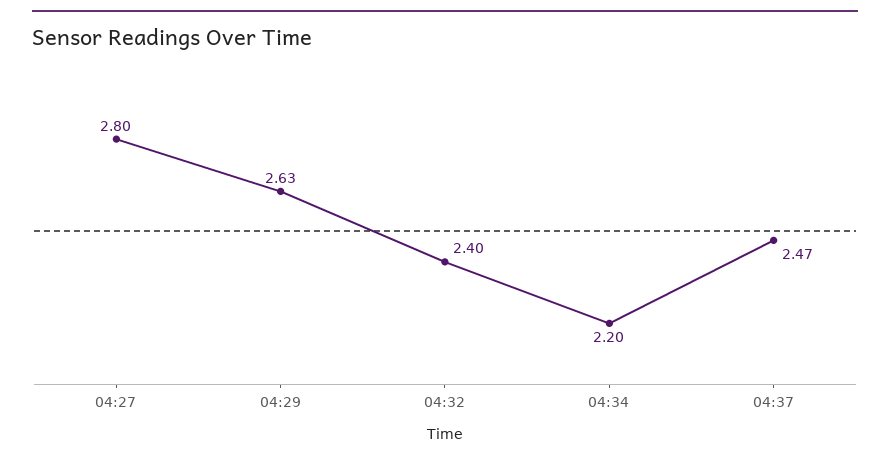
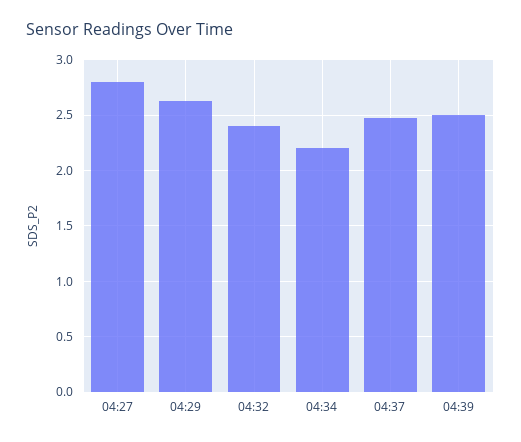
04:39: none -> 2.5

